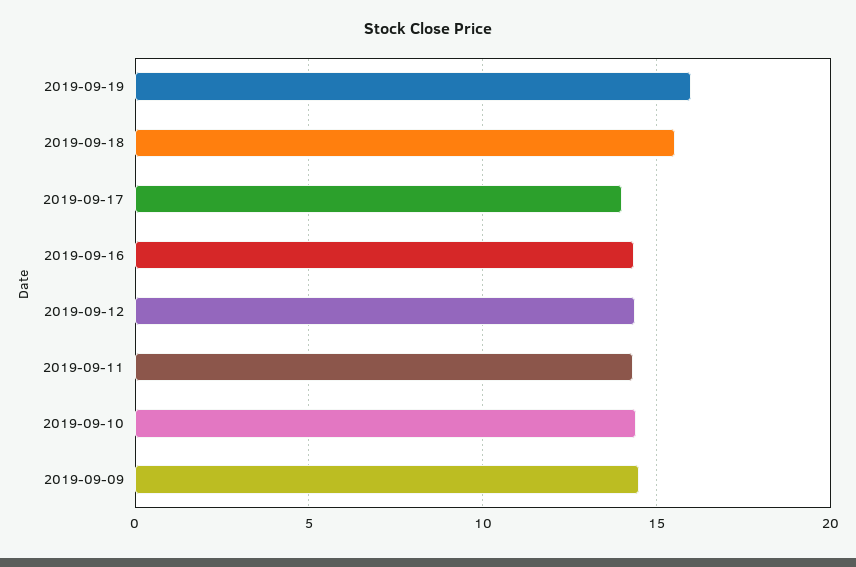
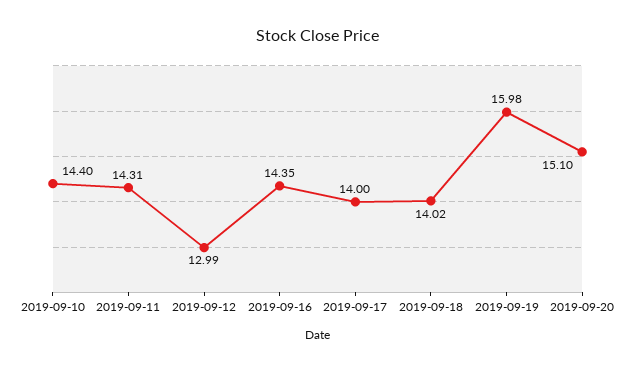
2019-09-18: 15.5 -> 14.02
2019-09-12: 14.5 -> 12.99
2019-09-09: 14.5 -> none
2019-09-20: none -> 15.1

